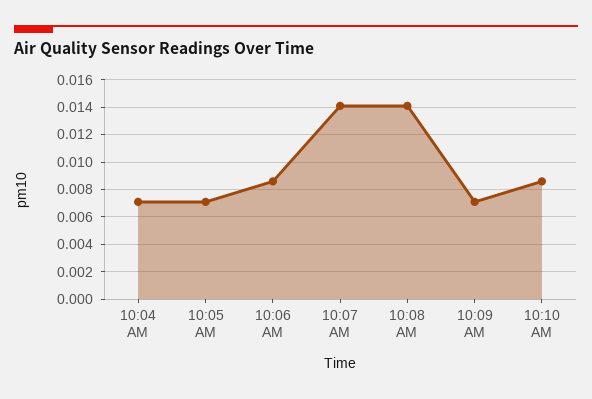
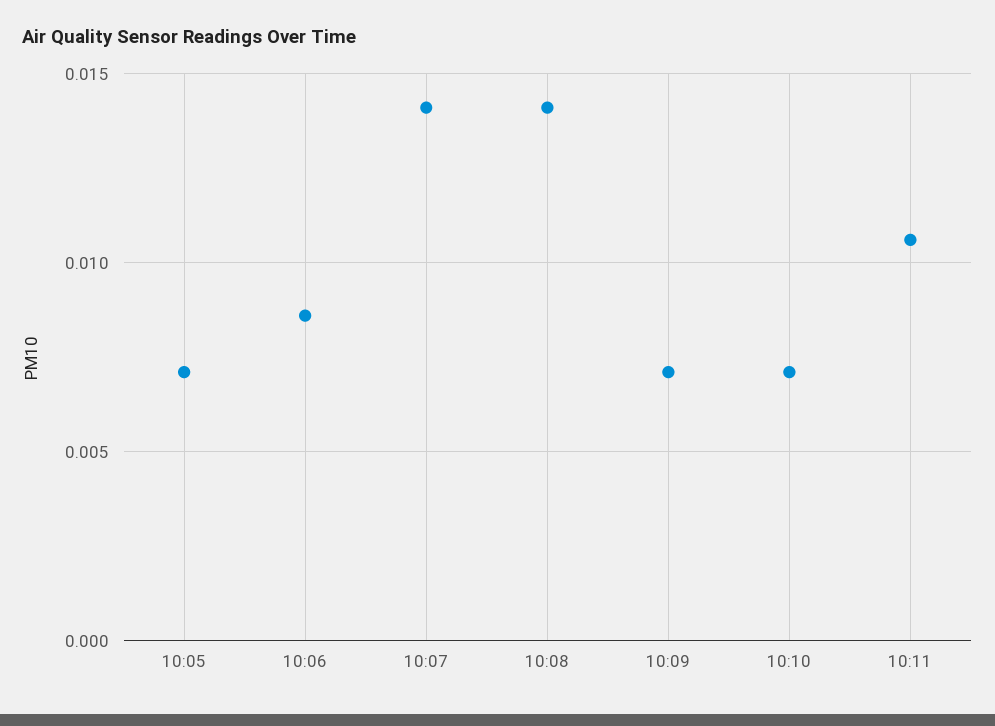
10:04 AM: 0.007 -> none
10:10 AM: 0.0085 -> 0.007
10:11: none -> 0.0105

